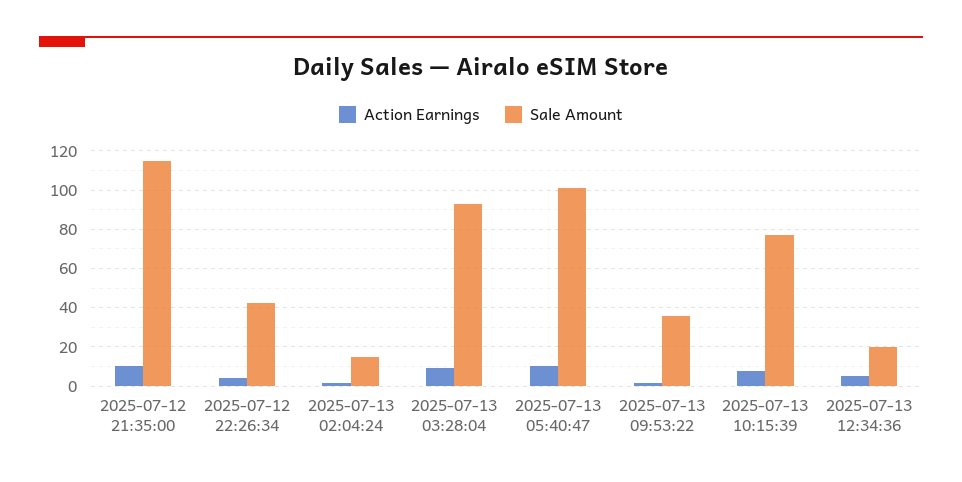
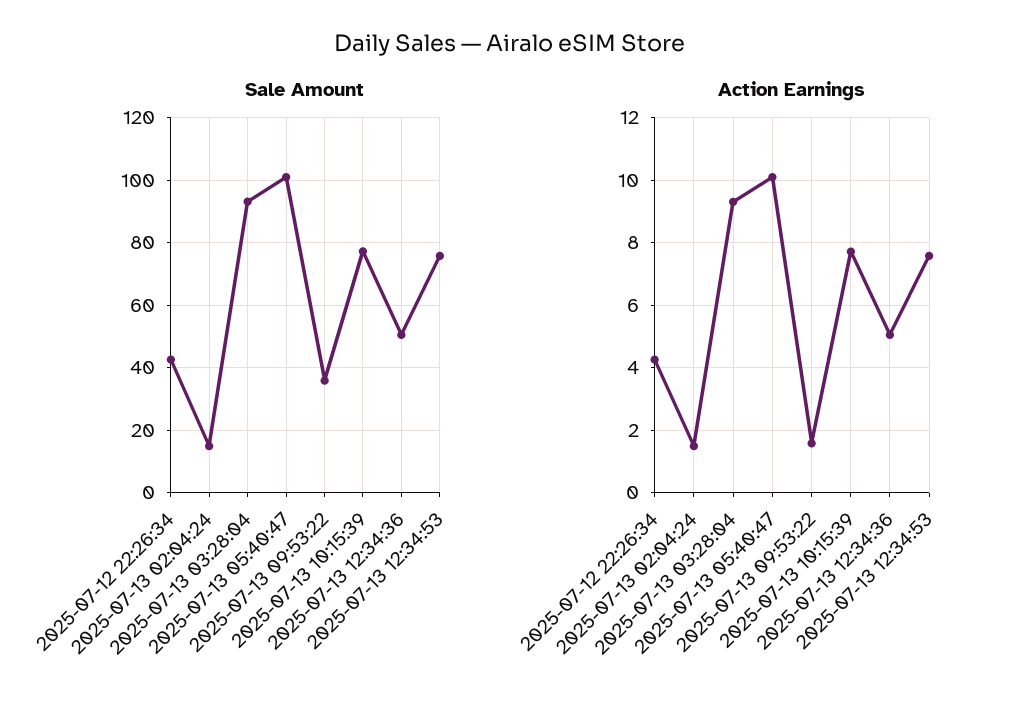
Action Earnings, 2025-07-12 21:35:00: 10 -> none
Sale Amount, 2025-07-12 21:35:00: 115 -> none
Sale Amount, 2025-07-13 12:34:36: 20 -> 50
Sale Amount, 2025-07-13 12:34:53: none -> 76
Action Earnings, 2025-07-13 12:34:53: none -> 7.6

